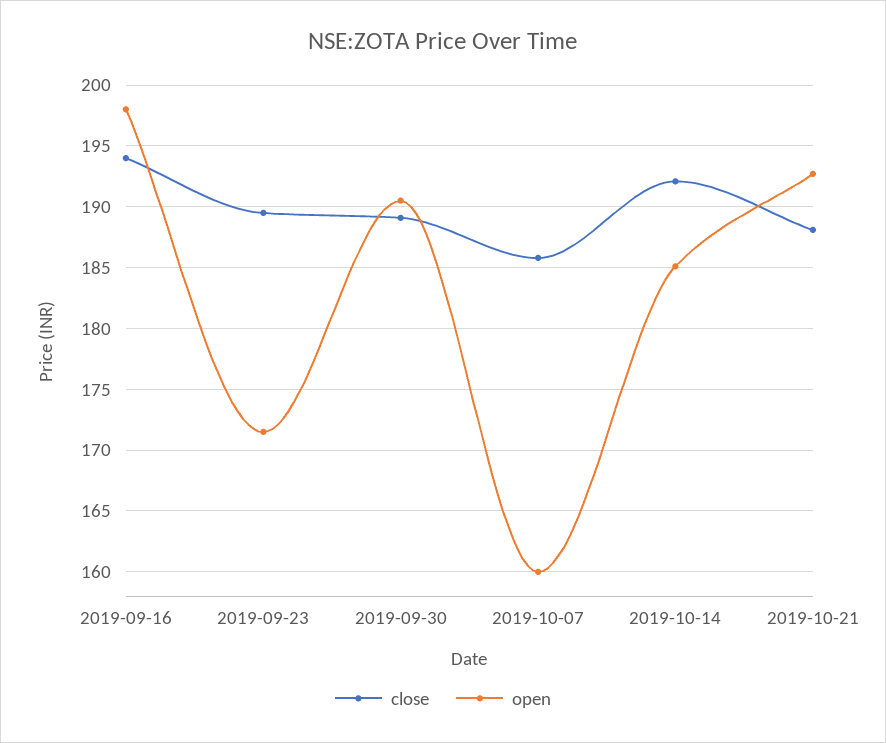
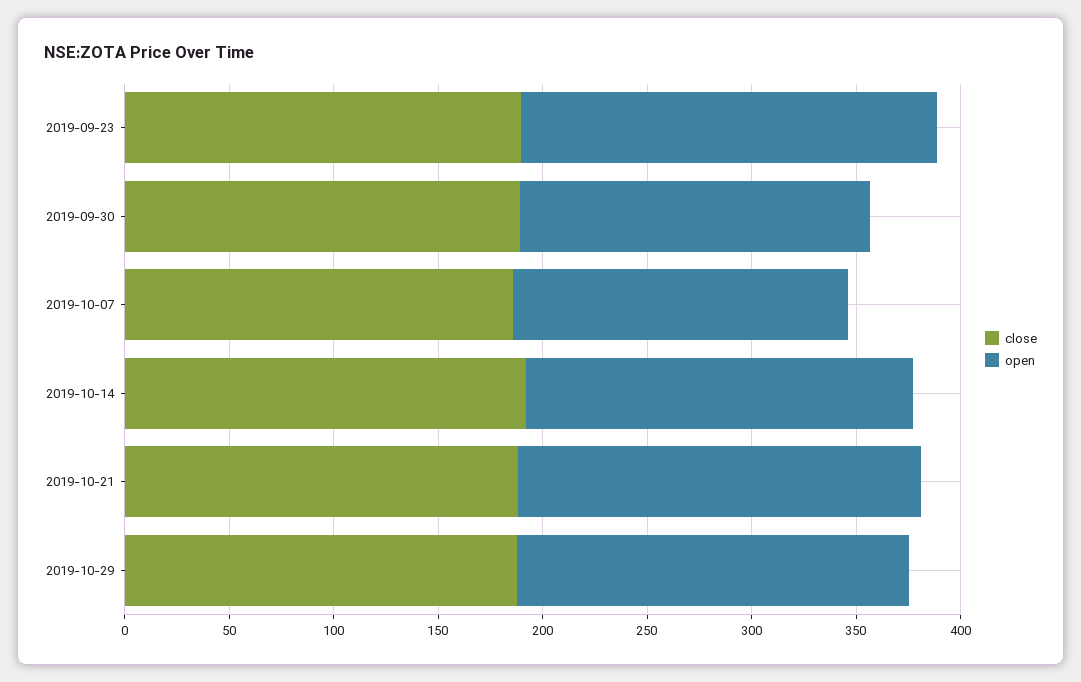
close, 2019-09-16: 194 -> none
open, 2019-09-16: 198 -> none
open, 2019-09-23: 171.5 -> 200
open, 2019-09-30: 190.5 -> 170
close, 2019-10-29: none -> 190
open, 2019-10-29: none -> 190

